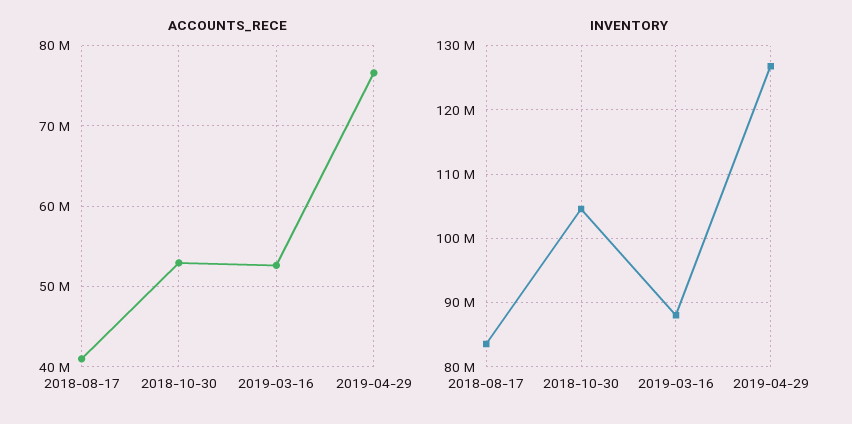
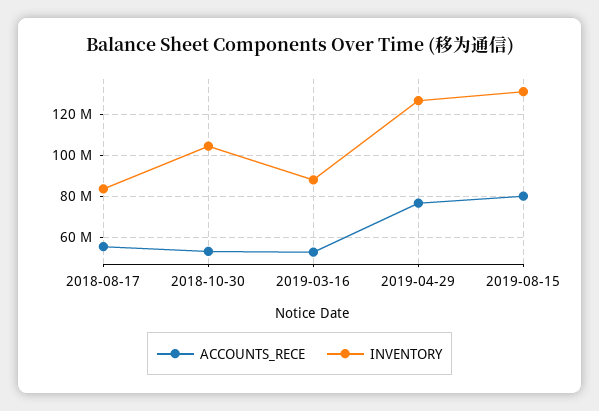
ACCOUNTS_RECE, 2018-08-17: 41000000 -> 55000000
ACCOUNTS_RECE, 2019-08-15: none -> 80000000
INVENTORY, 2019-08-15: none -> 130000000

